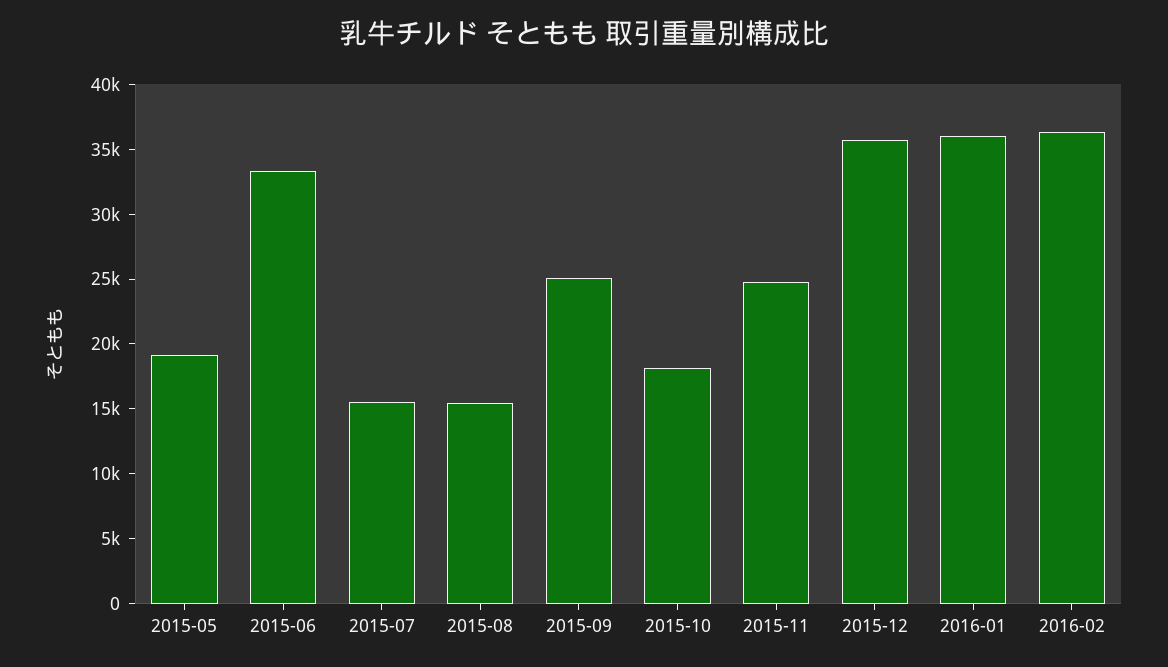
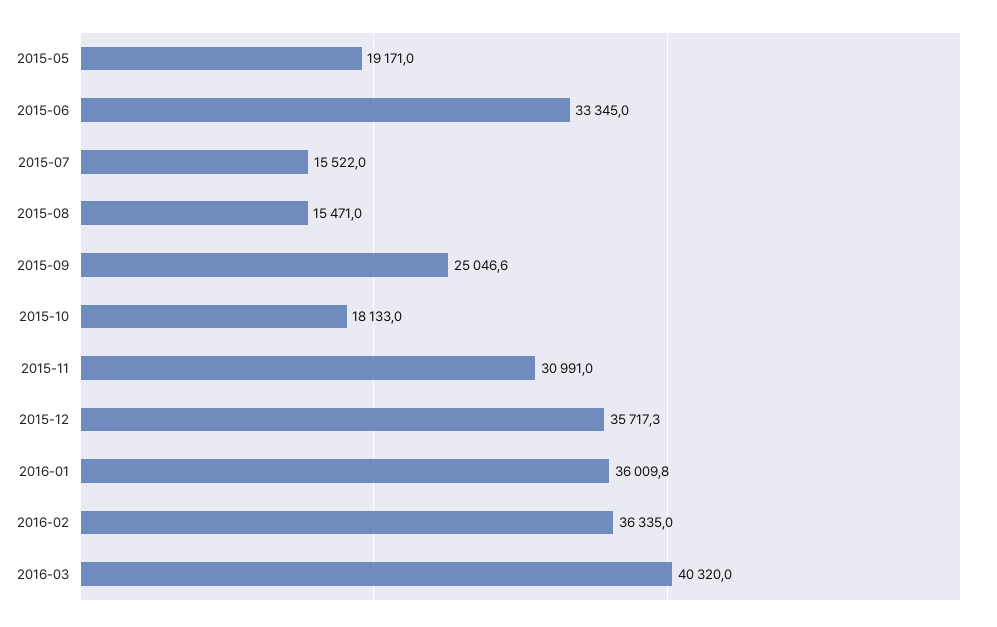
2015-11: 25000 -> 30991
2016-03: none -> 40320

